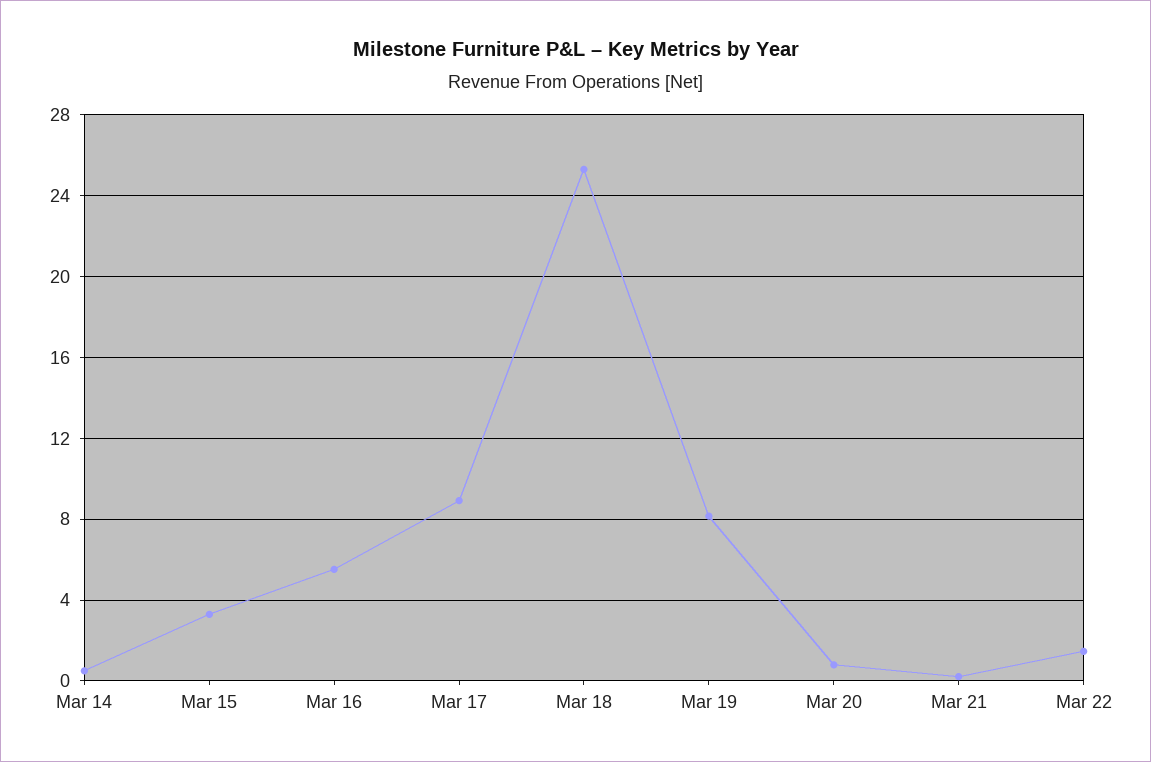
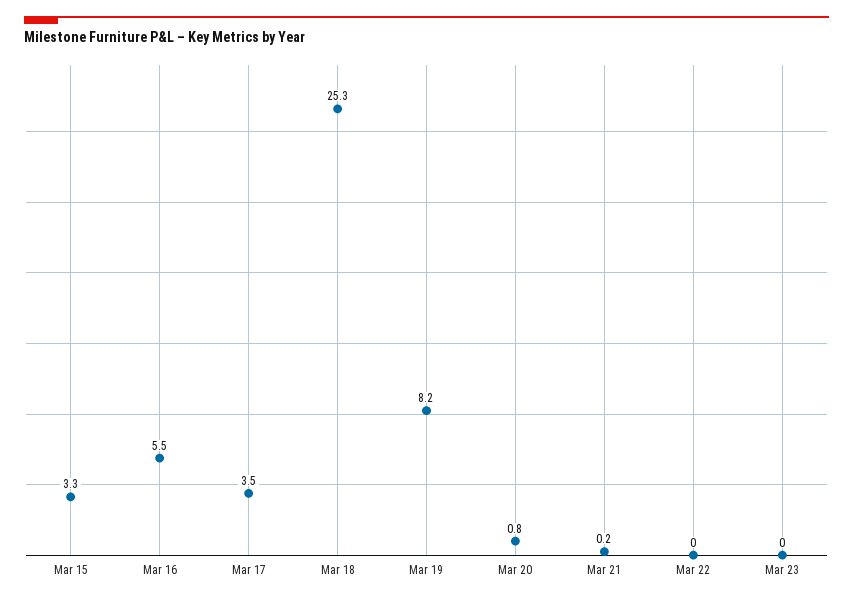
Mar 14: 0.5 -> none
Mar 17: 9 -> 3.5
Mar 22: 1.5 -> 0
Mar 23: none -> 0

